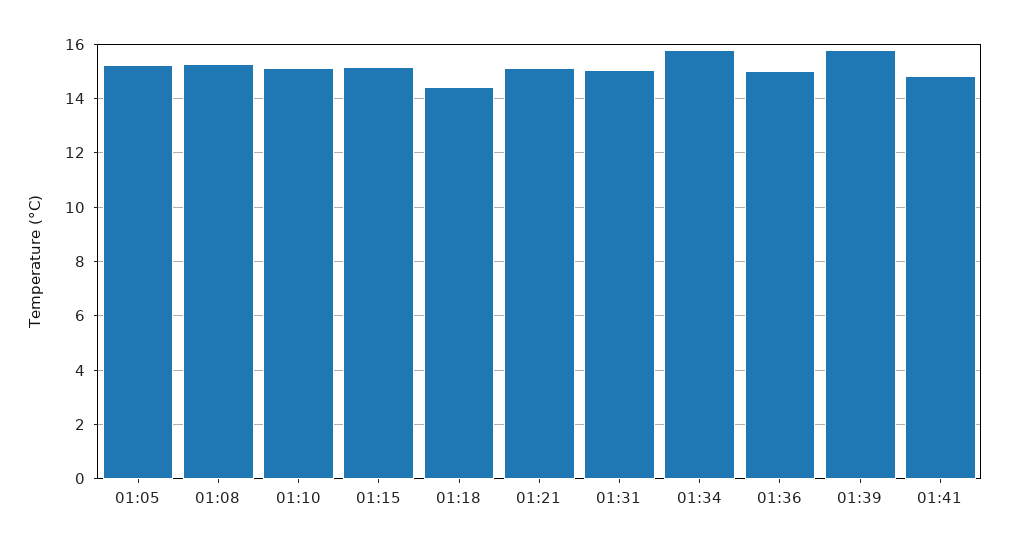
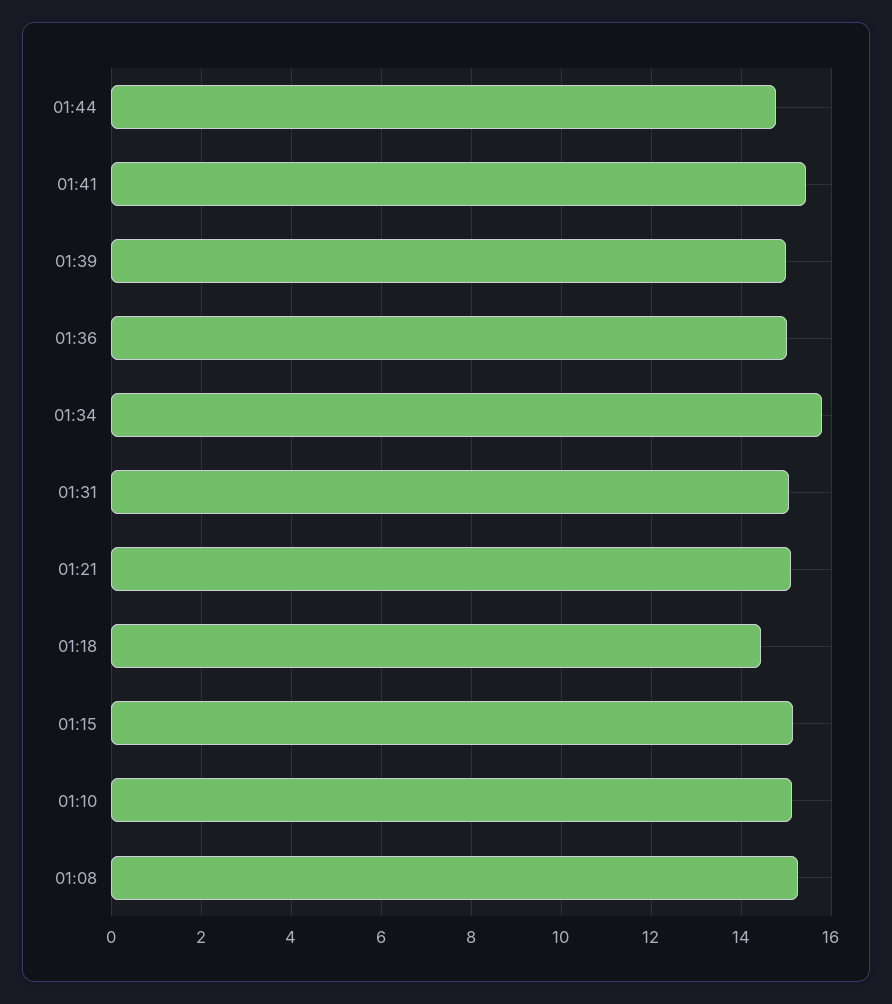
01:05: 15.25 -> none
01:39: 15.75 -> 15
01:41: 14.75 -> 15.4
01:44: none -> 14.8

